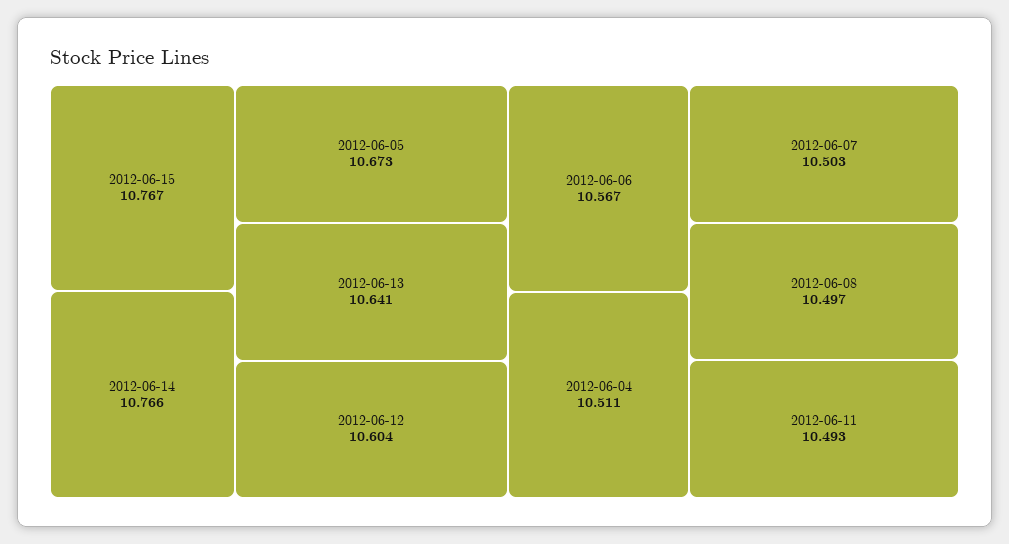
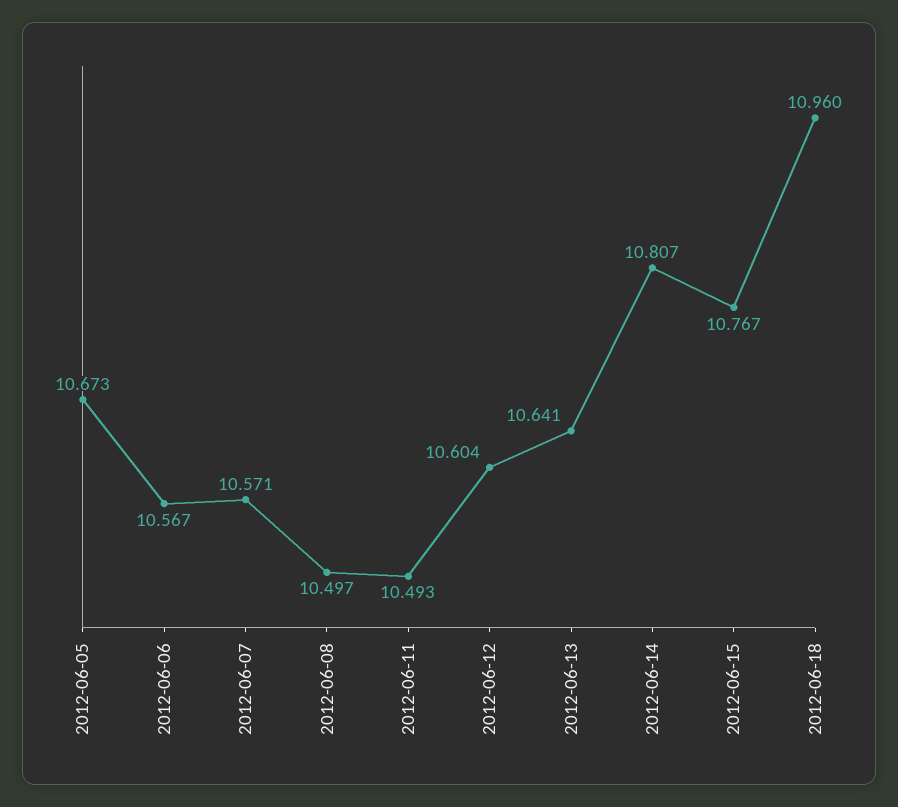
2012-06-14: 10.766 -> 10.807
2012-06-04: 10.511 -> none
2012-06-07: 10.503 -> 10.571
2012-06-18: none -> 10.96

